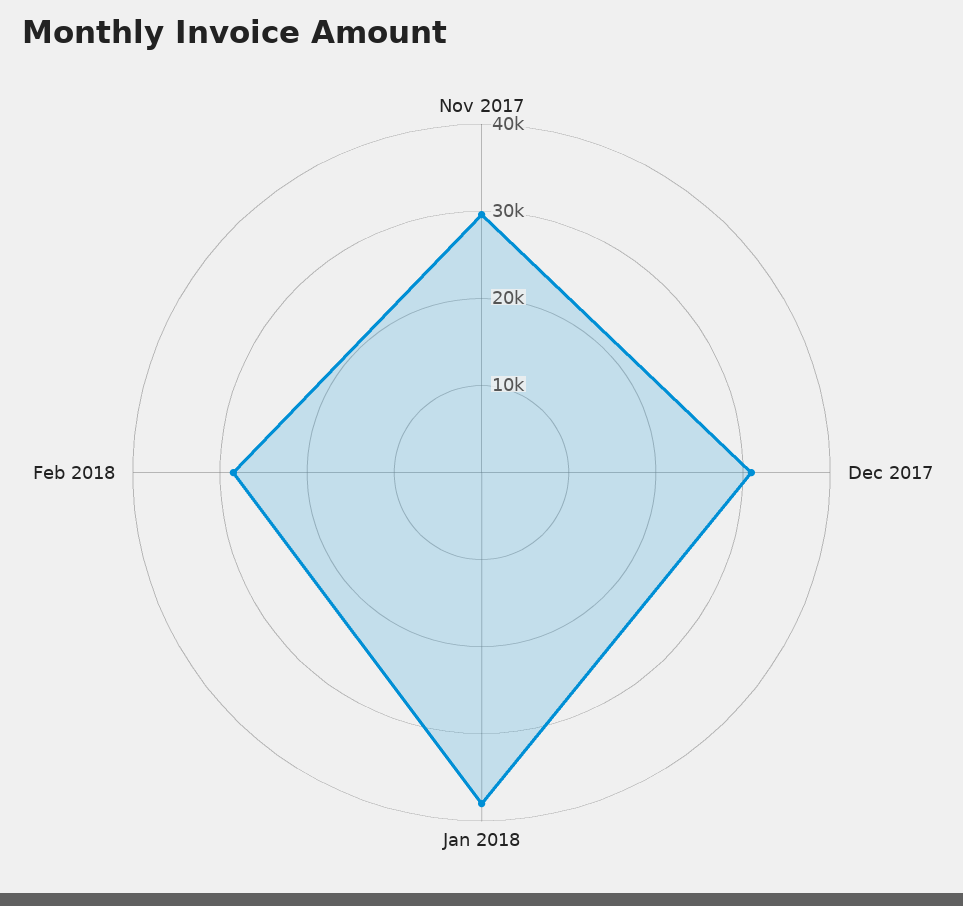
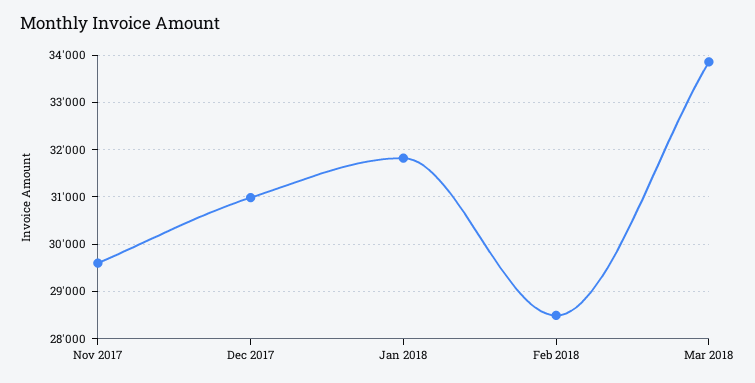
Jan 2018: 38000 -> 31800
Mar 2018: none -> 33800

